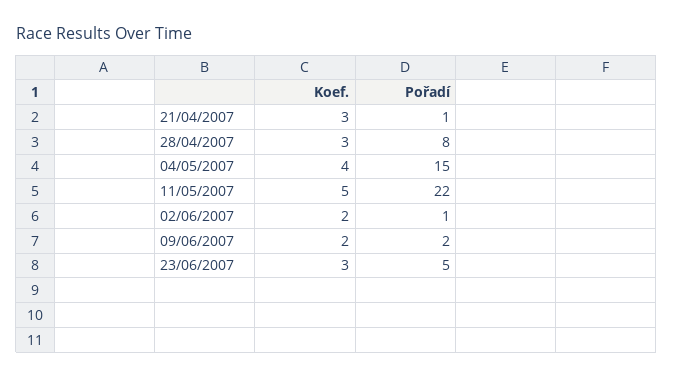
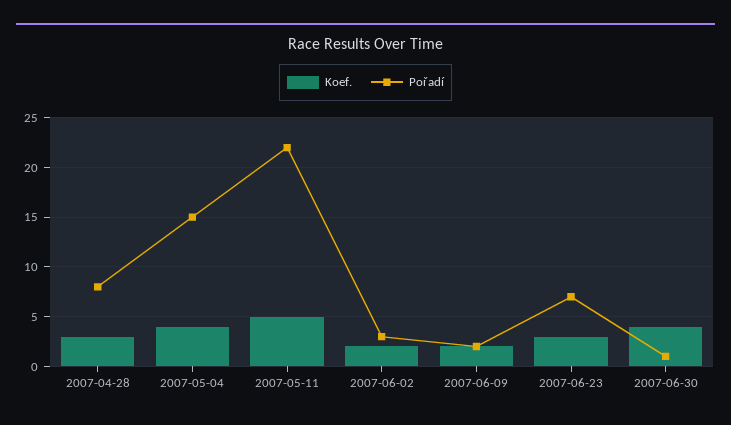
Koef., 21/04/2007: 3 -> none
Pořadí, 21/04/2007: 1 -> none
Pořadí, 02/06/2007: 1 -> 3
Pořadí, 23/06/2007: 5 -> 7
Koef., 2007-06-30: none -> 4
Pořadí, 2007-06-30: none -> 1

